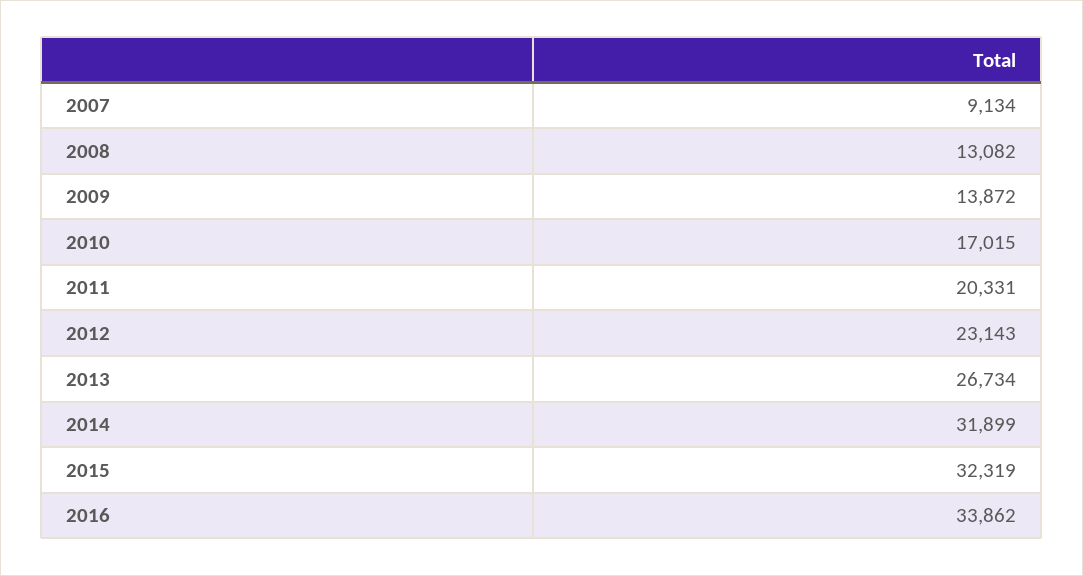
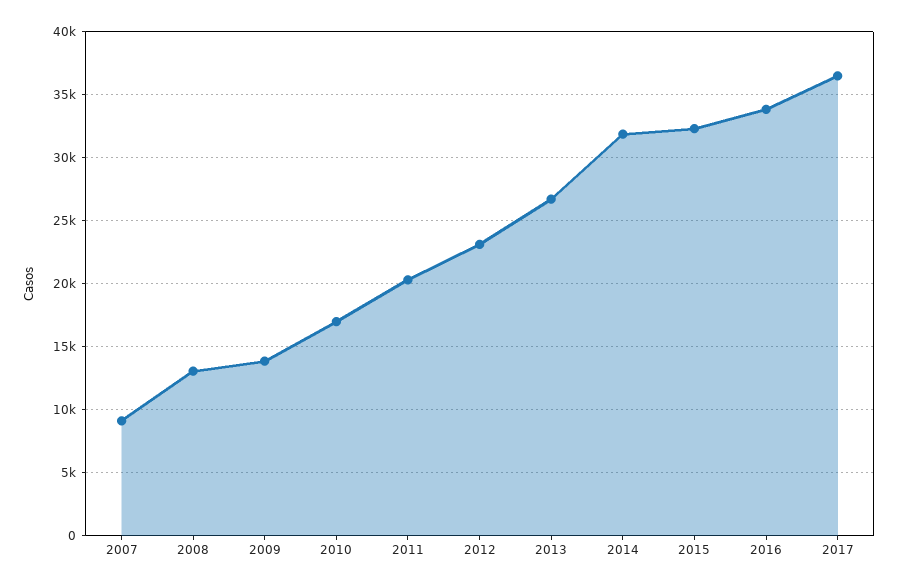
2017: none -> 36500

